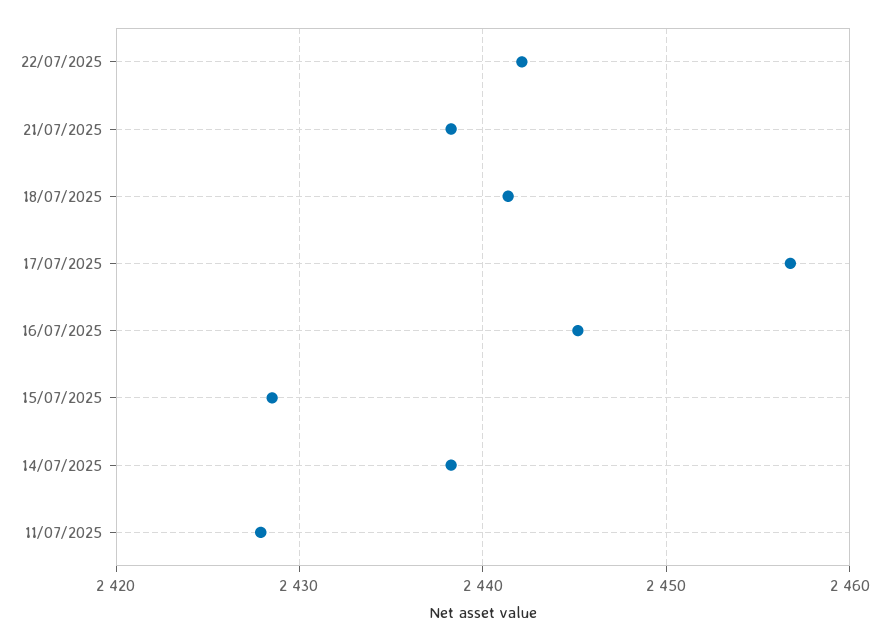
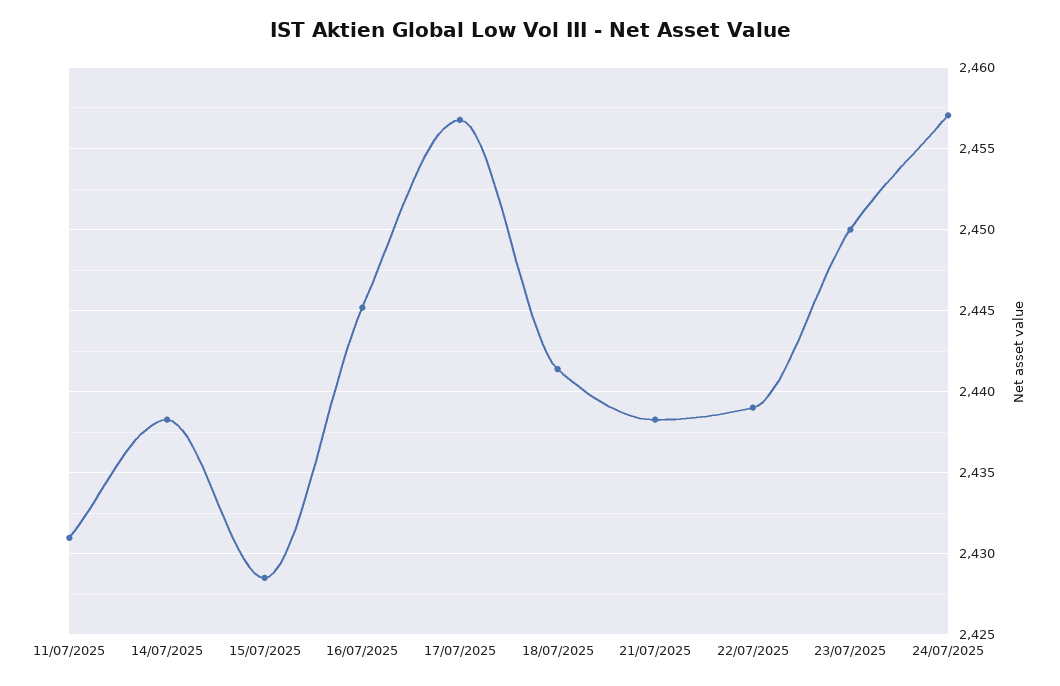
22/07/2025: 2442 -> 2439
11/07/2025: 2428 -> 2431
23/07/2025: none -> 2450
24/07/2025: none -> 2457

